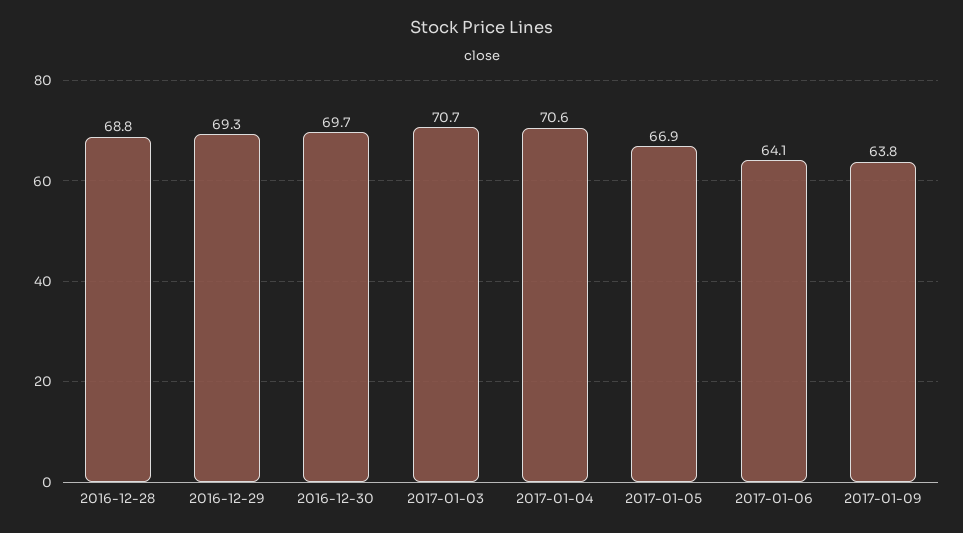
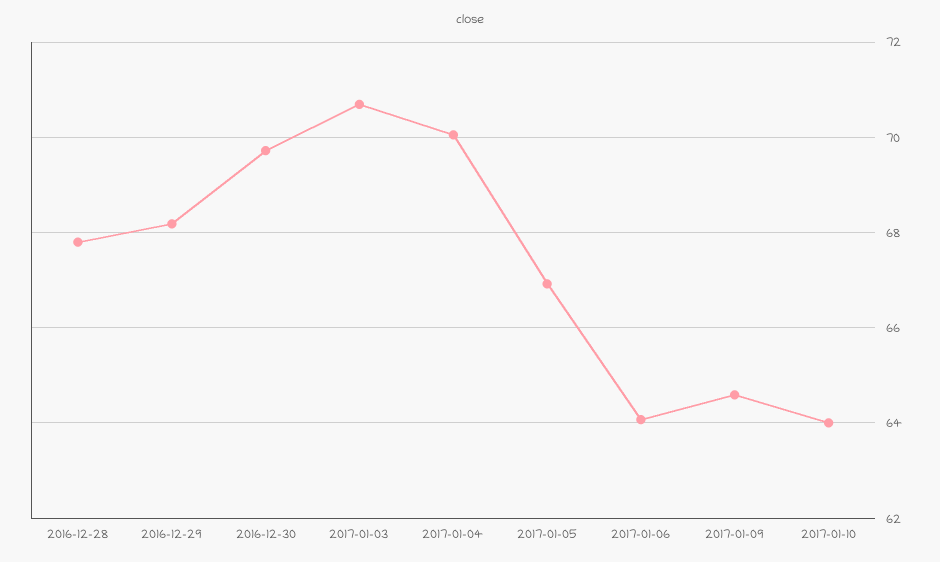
2016-12-28: 68.8 -> 67.8
2016-12-29: 69.3 -> 68.2
2017-01-04: 70.6 -> 70
2017-01-09: 63.8 -> 64.6
2017-01-10: none -> 64

